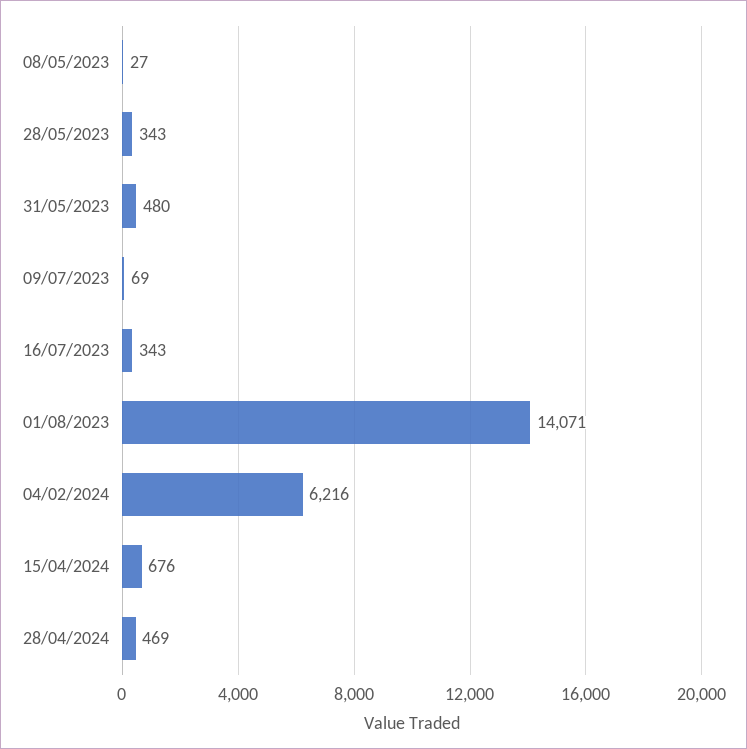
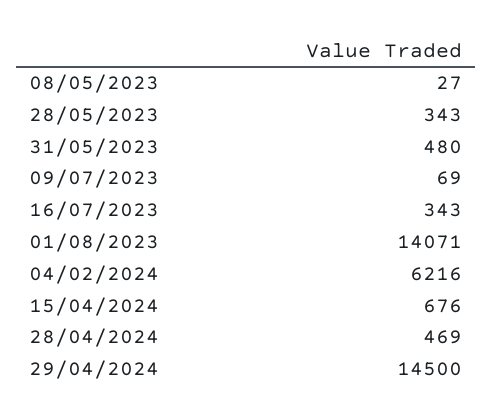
29/04/2024: none -> 14500

